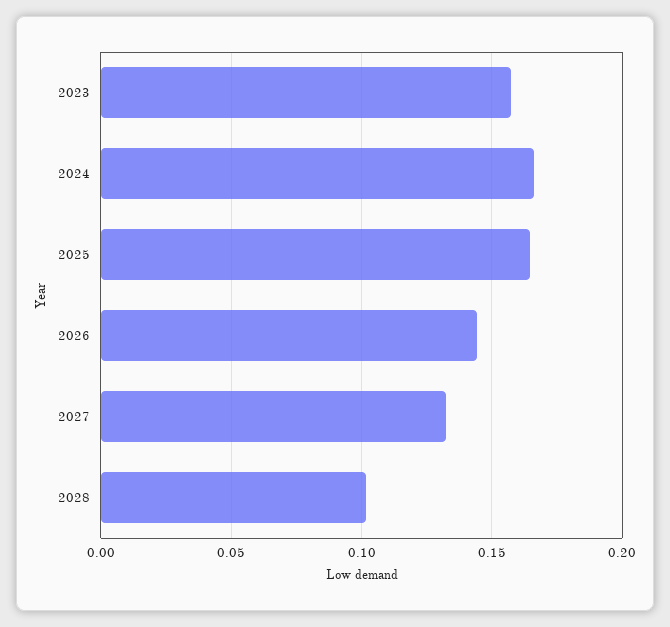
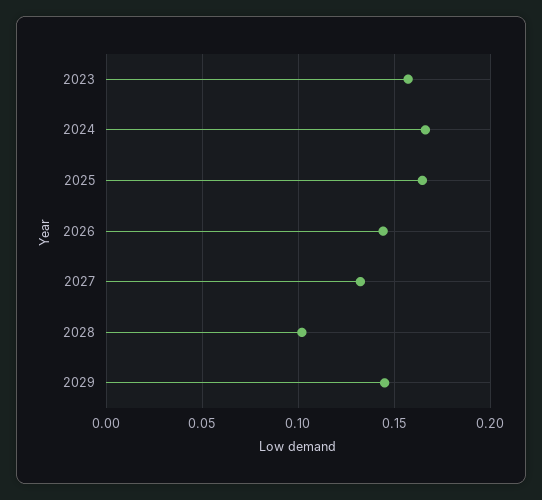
2029: none -> 0.145

